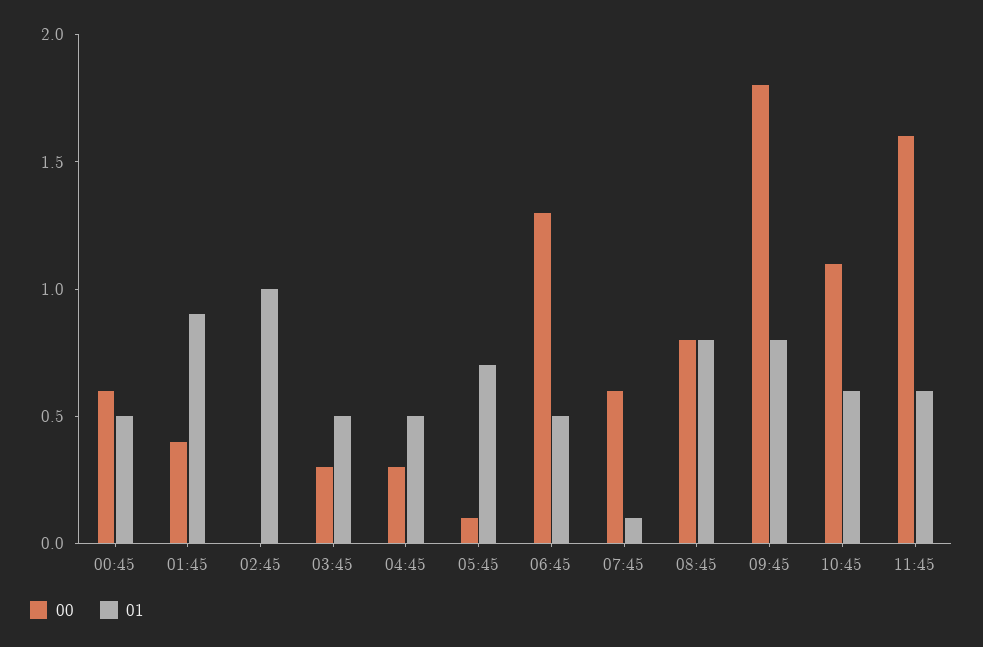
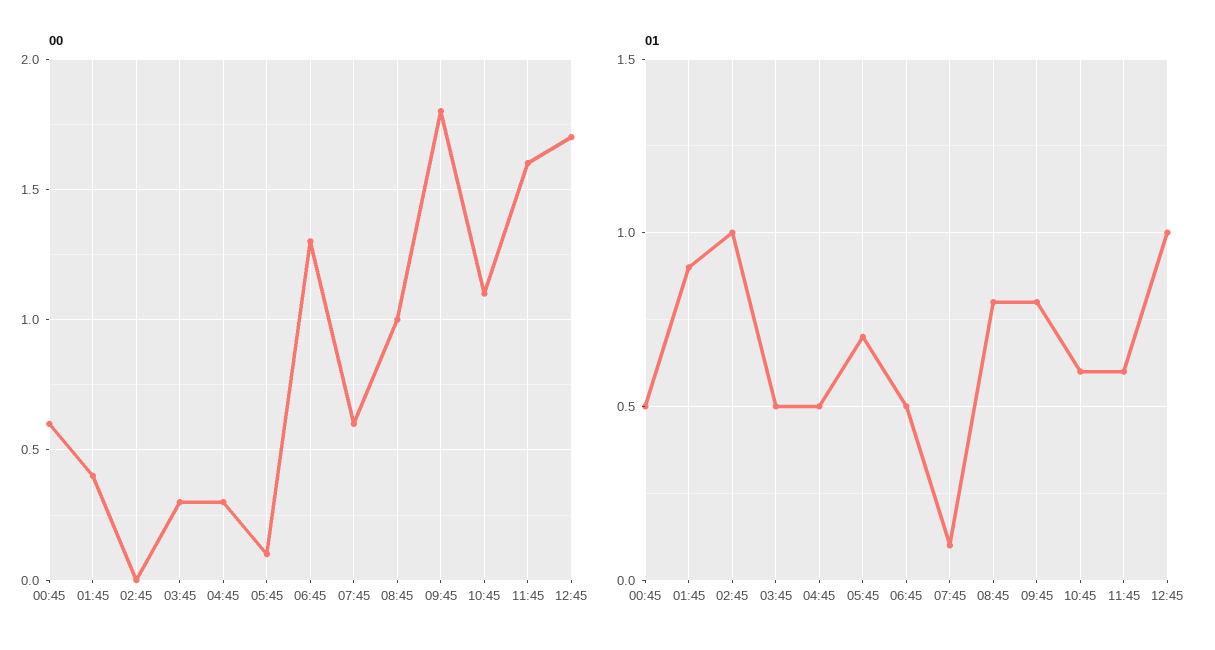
00, 08:45: 0.8 -> 1
00, 12:45: none -> 1.7
01, 12:45: none -> 1

